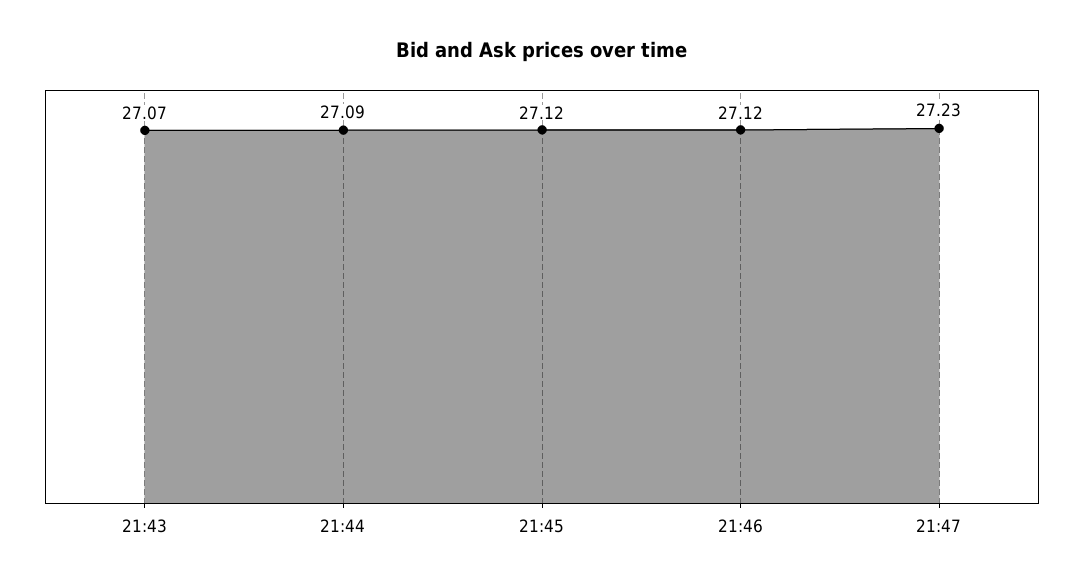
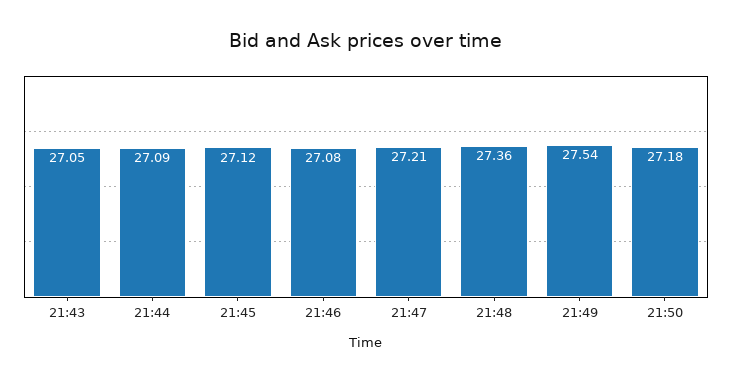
21:43: 27.07 -> 27.05
21:46: 27.12 -> 27.08
21:47: 27.23 -> 27.21
21:48: none -> 27.36
21:49: none -> 27.54
21:50: none -> 27.18

